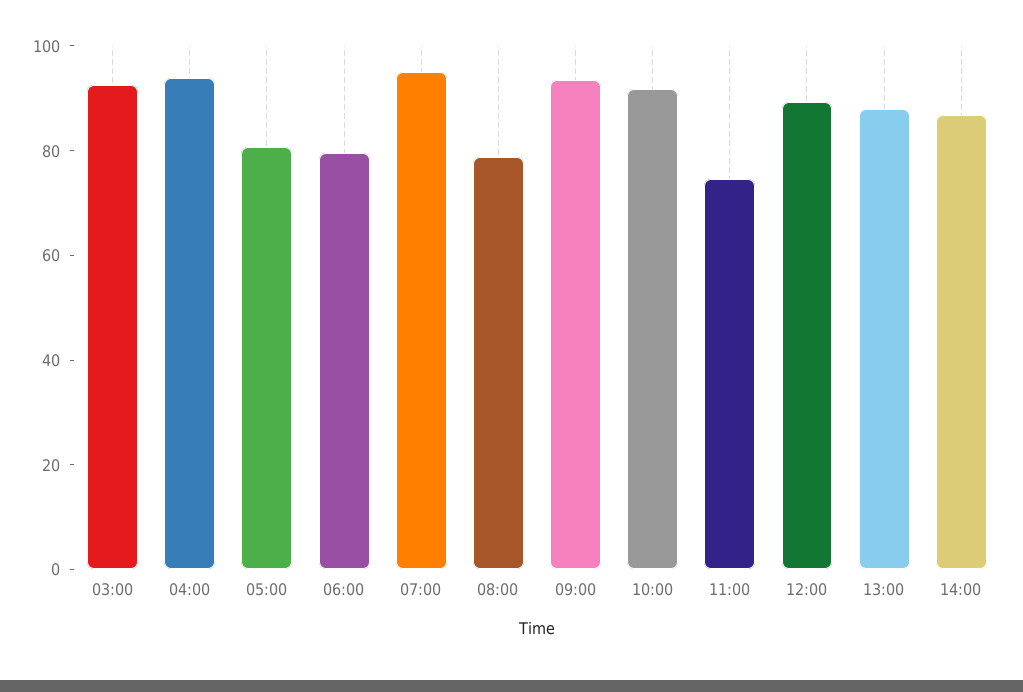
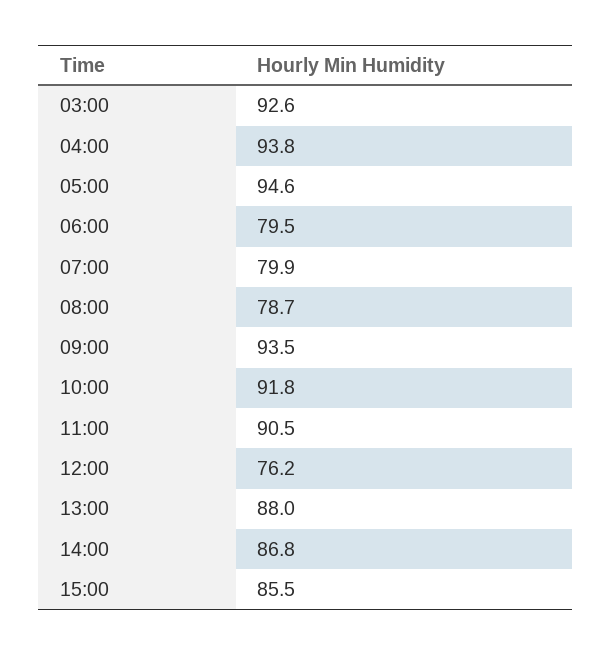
05:00: 80 -> 94.6
07:00: 95 -> 79.9
11:00: 75 -> 90.5
12:00: 90 -> 76.2
15:00: none -> 85.5

